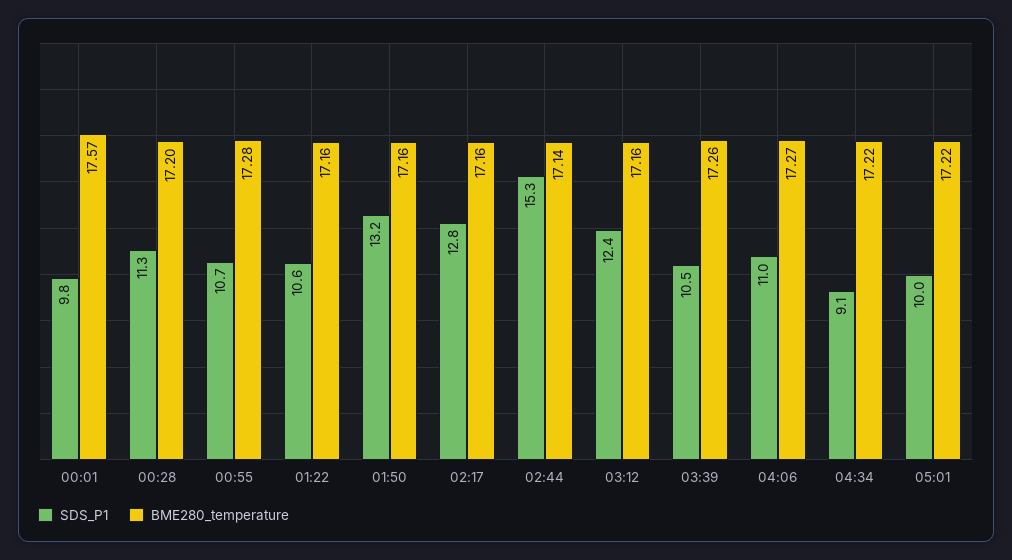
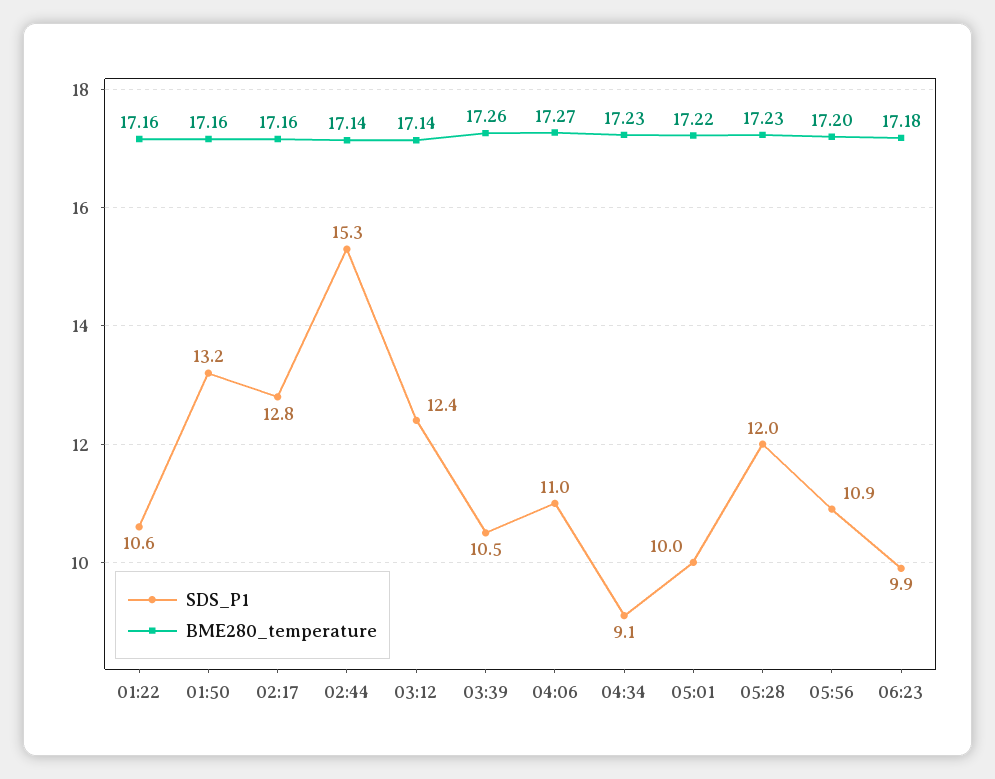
SDS_P1, 00:01: 9.8 -> none
BME280_temperature, 00:01: 17.57 -> none
SDS_P1, 00:28: 11.3 -> none
BME280_temperature, 00:28: 17.2 -> none
SDS_P1, 00:55: 10.7 -> none
BME280_temperature, 00:55: 17.28 -> none
BME280_temperature, 03:12: 17.16 -> 17.14
BME280_temperature, 04:34: 17.22 -> 17.23
SDS_P1, 05:28: none -> 12
BME280_temperature, 05:28: none -> 17.23
SDS_P1, 05:56: none -> 10.9
BME280_temperature, 05:56: none -> 17.2
SDS_P1, 06:23: none -> 9.9
BME280_temperature, 06:23: none -> 17.18

